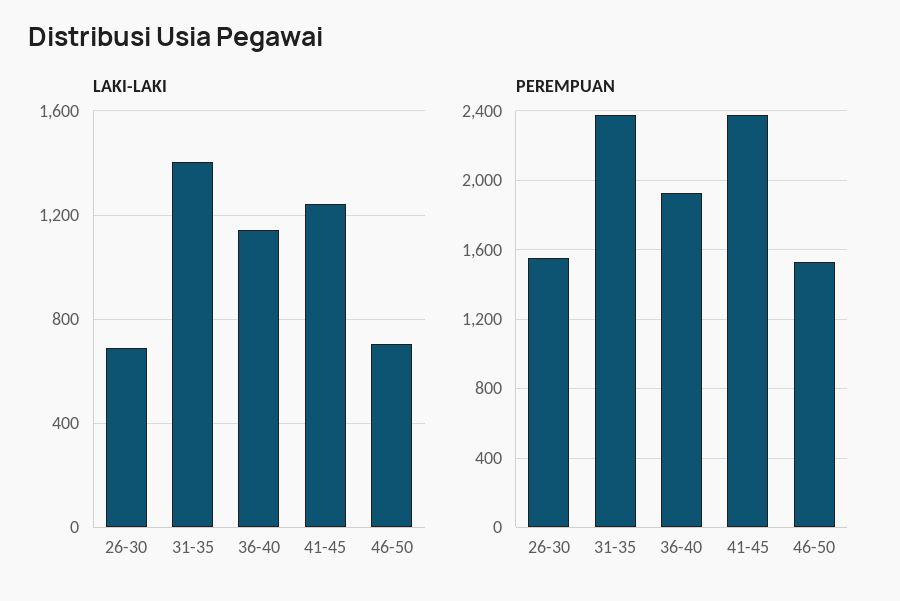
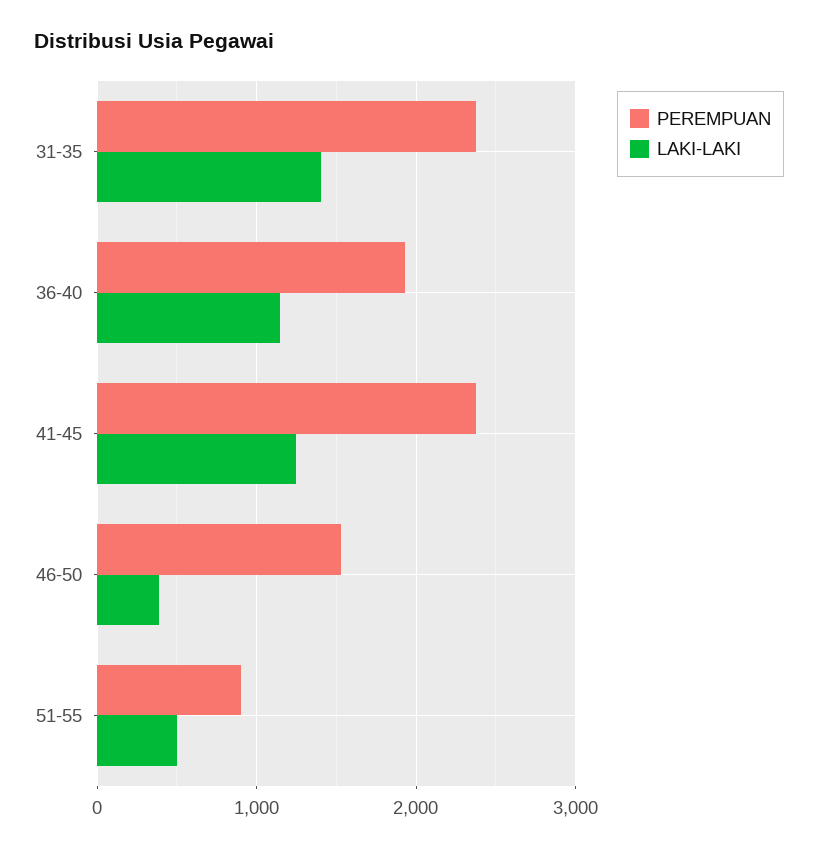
LAKI-LAKI, 26-30: 700 -> none
LAKI-LAKI, 46-50: 700 -> 400
PEREMPUAN, 26-30: 1550 -> none
PEREMPUAN, 51-55: none -> 900
LAKI-LAKI, 51-55: none -> 500

